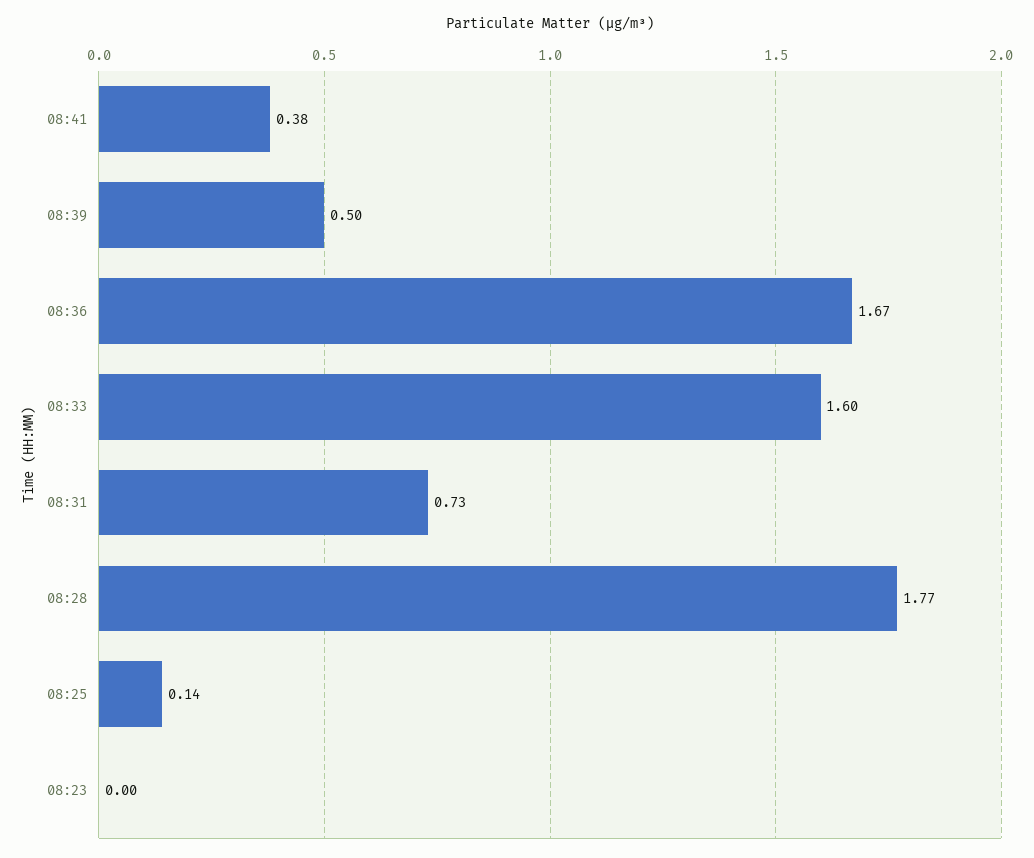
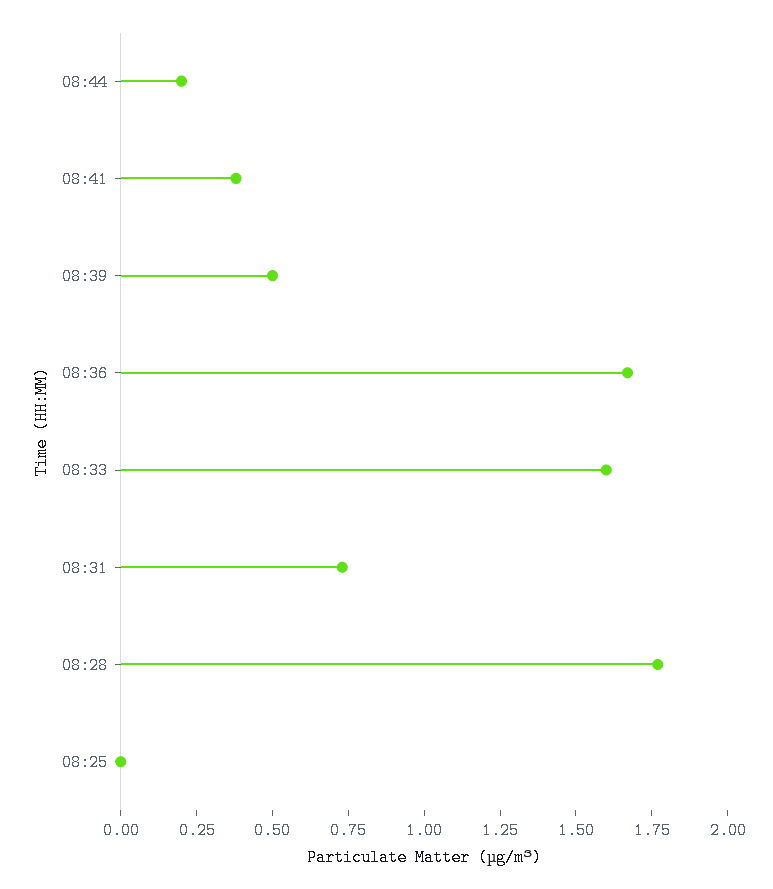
08:25: 0.14 -> 0
08:23: 0 -> none
08:44: none -> 0.2

